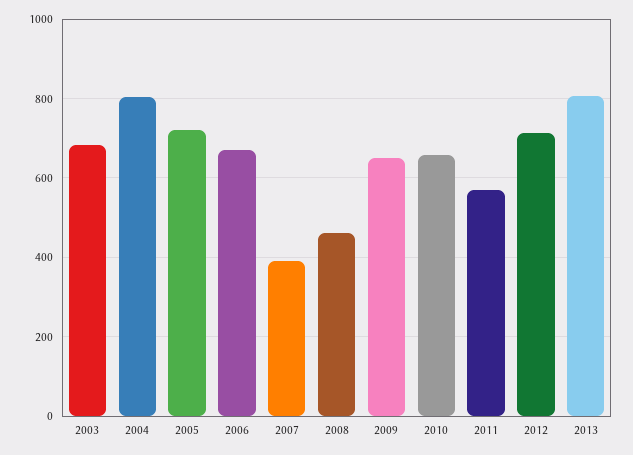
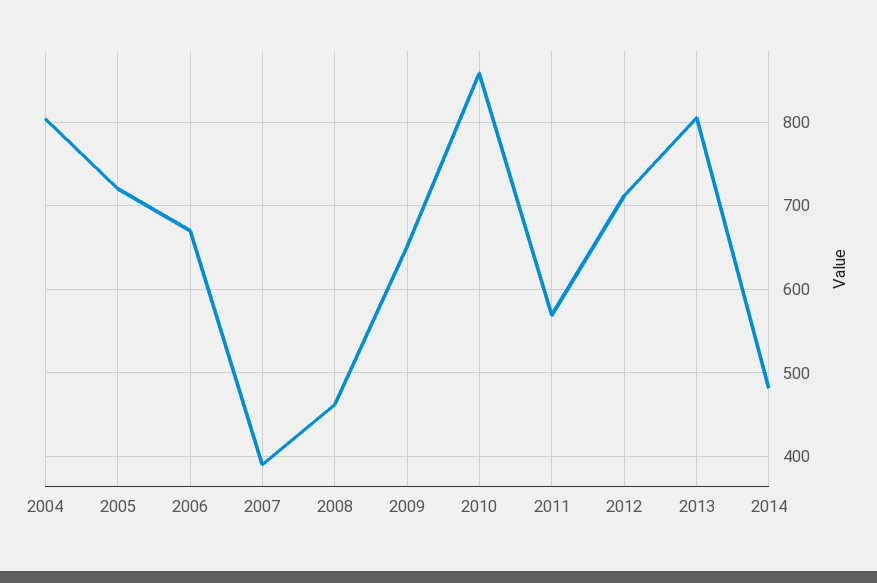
2003: 680 -> none
2010: 660 -> 860
2014: none -> 480

